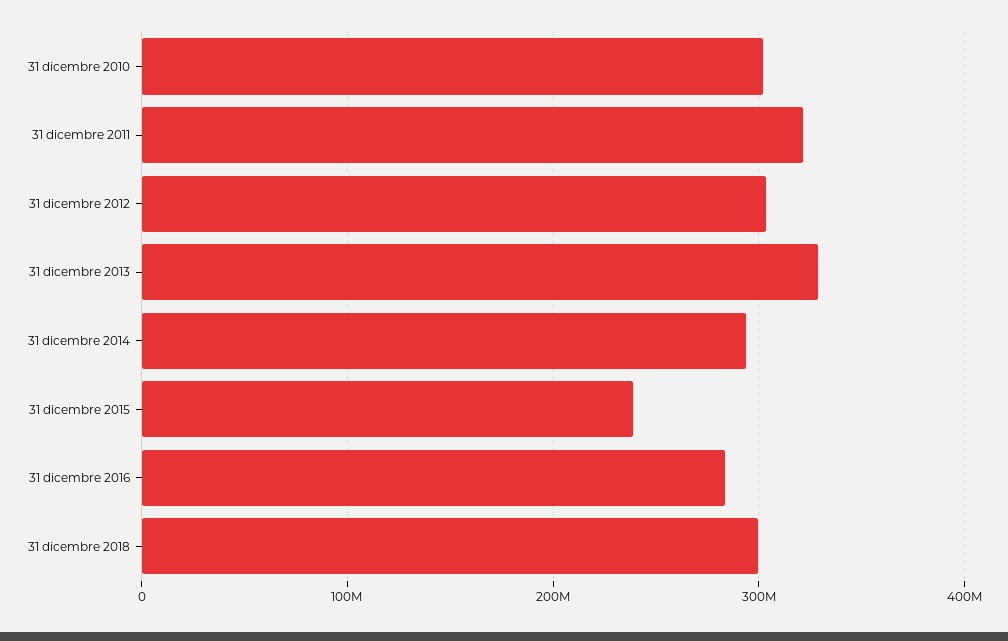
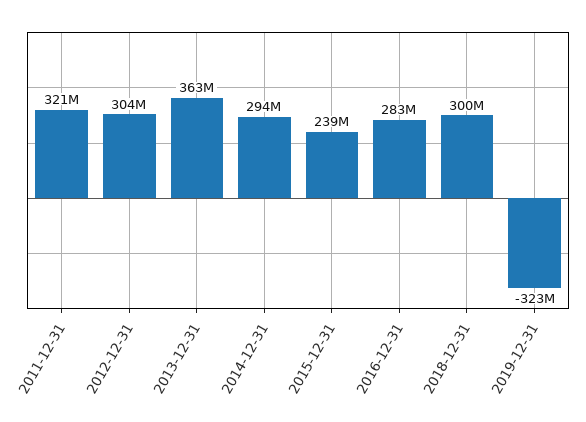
31 dicembre 2010: 300000000 -> none
31 dicembre 2013: 330000000 -> 363000000
2019-12-31: none -> -323000000

